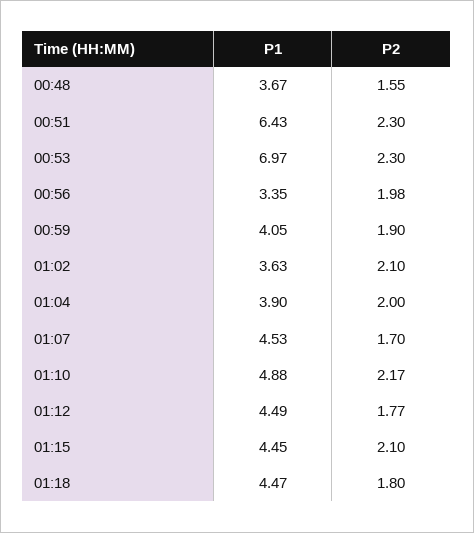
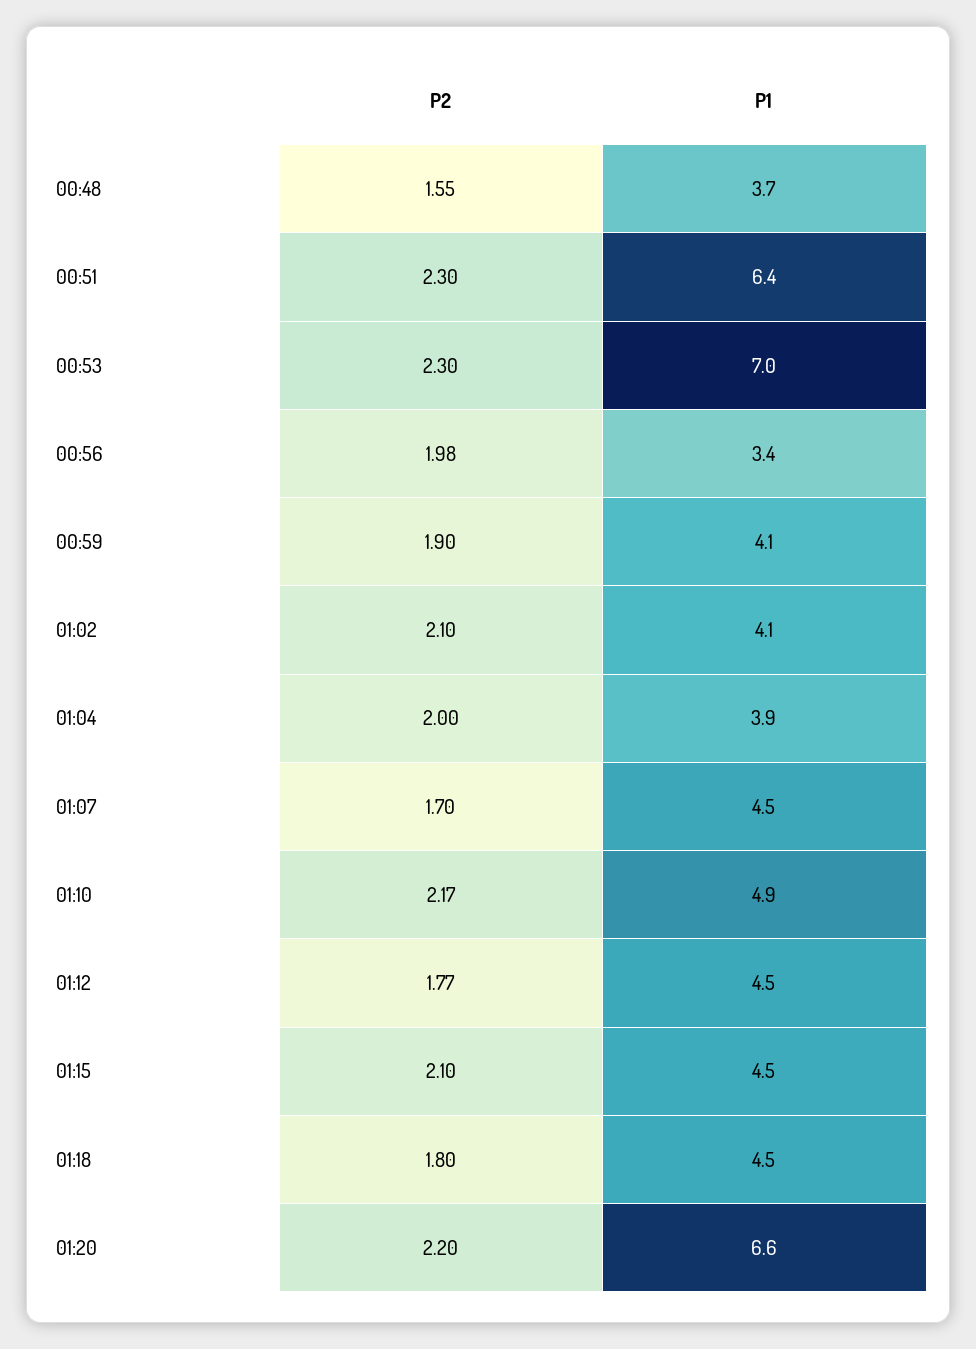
P1, 01:02: 3.63 -> 4.1
P2, 01:20: none -> 2.2
P1, 01:20: none -> 6.6

